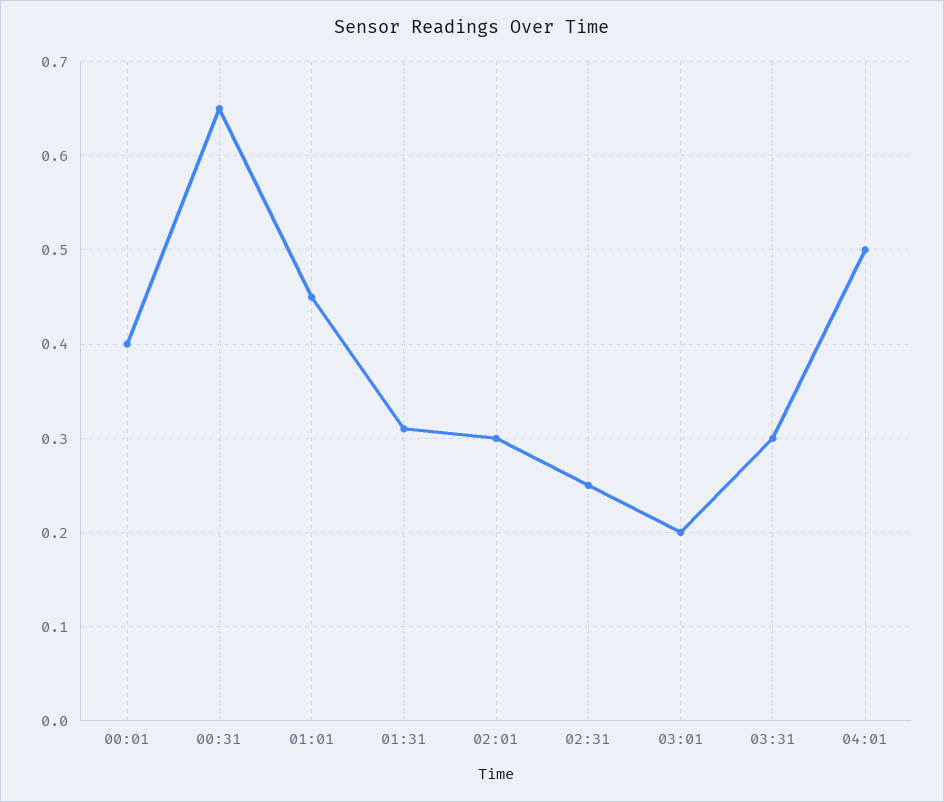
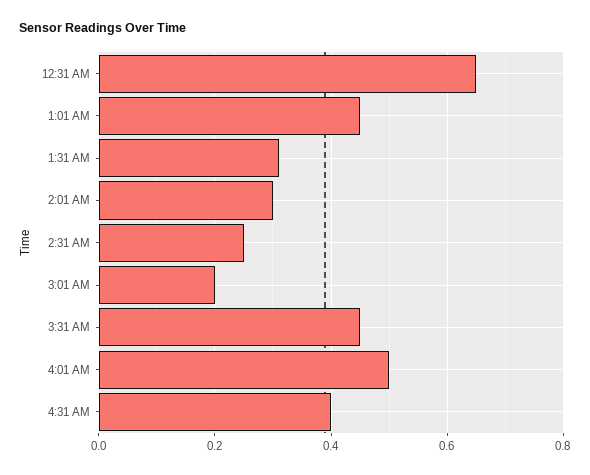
00:01: 0.4 -> none
03:31: 0.3 -> 0.45
4:31 AM: none -> 0.4

